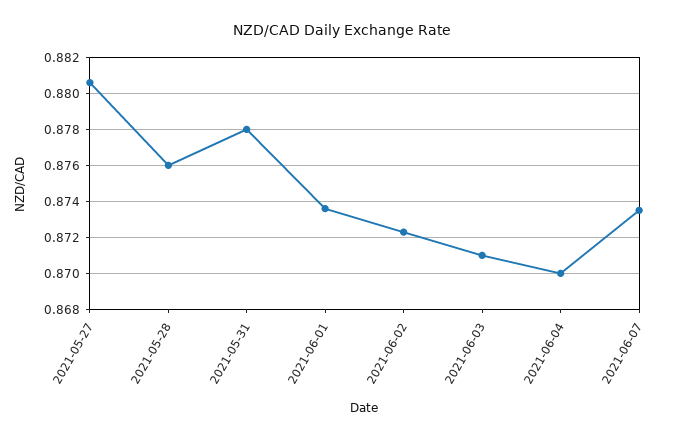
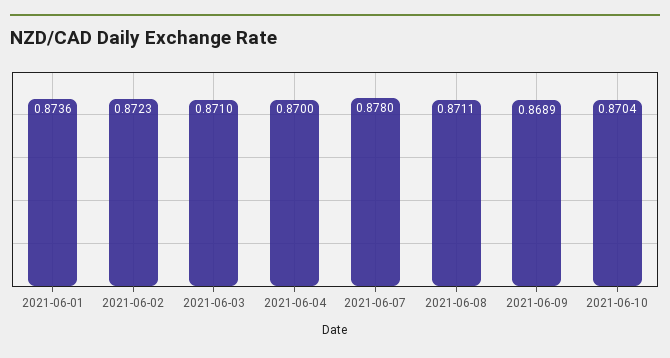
2021-05-27: 0.8805 -> none
2021-05-28: 0.876 -> none
2021-05-31: 0.878 -> none
2021-06-07: 0.8735 -> 0.878
2021-06-08: none -> 0.8711
2021-06-09: none -> 0.8689
2021-06-10: none -> 0.8704

